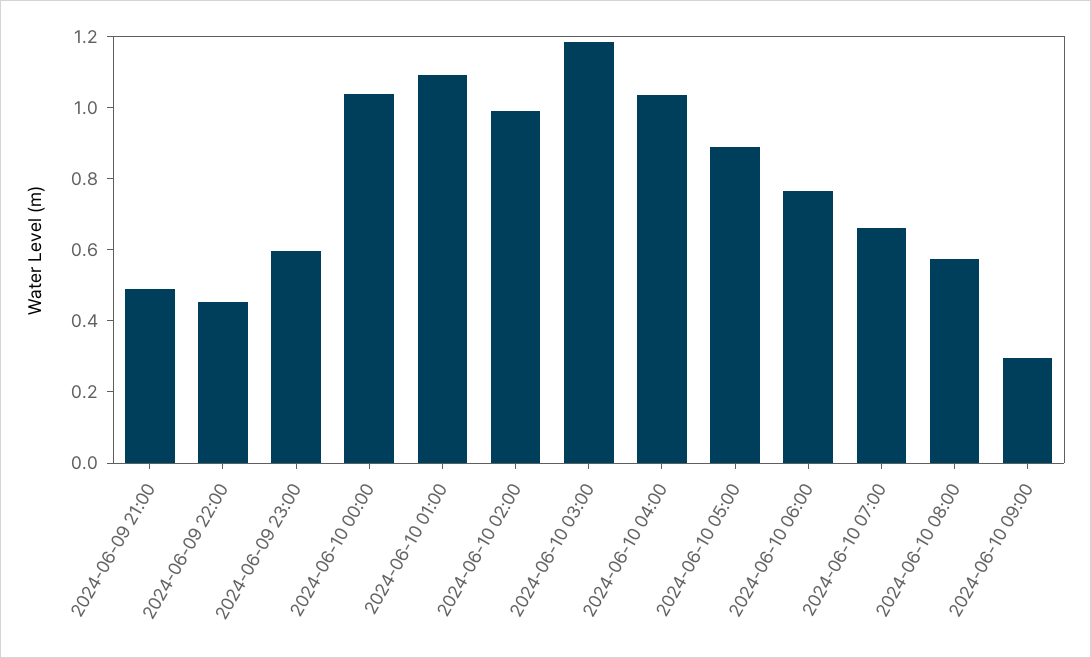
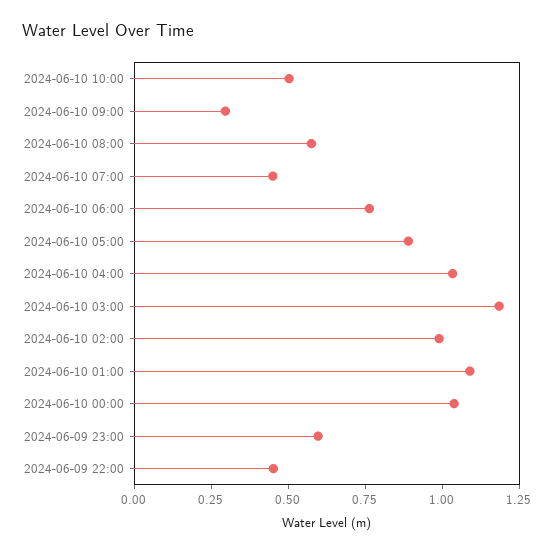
2024-06-09 21:00: 0.5 -> none
2024-06-10 07:00: 0.65 -> 0.45
2024-06-10 10:00: none -> 0.5

